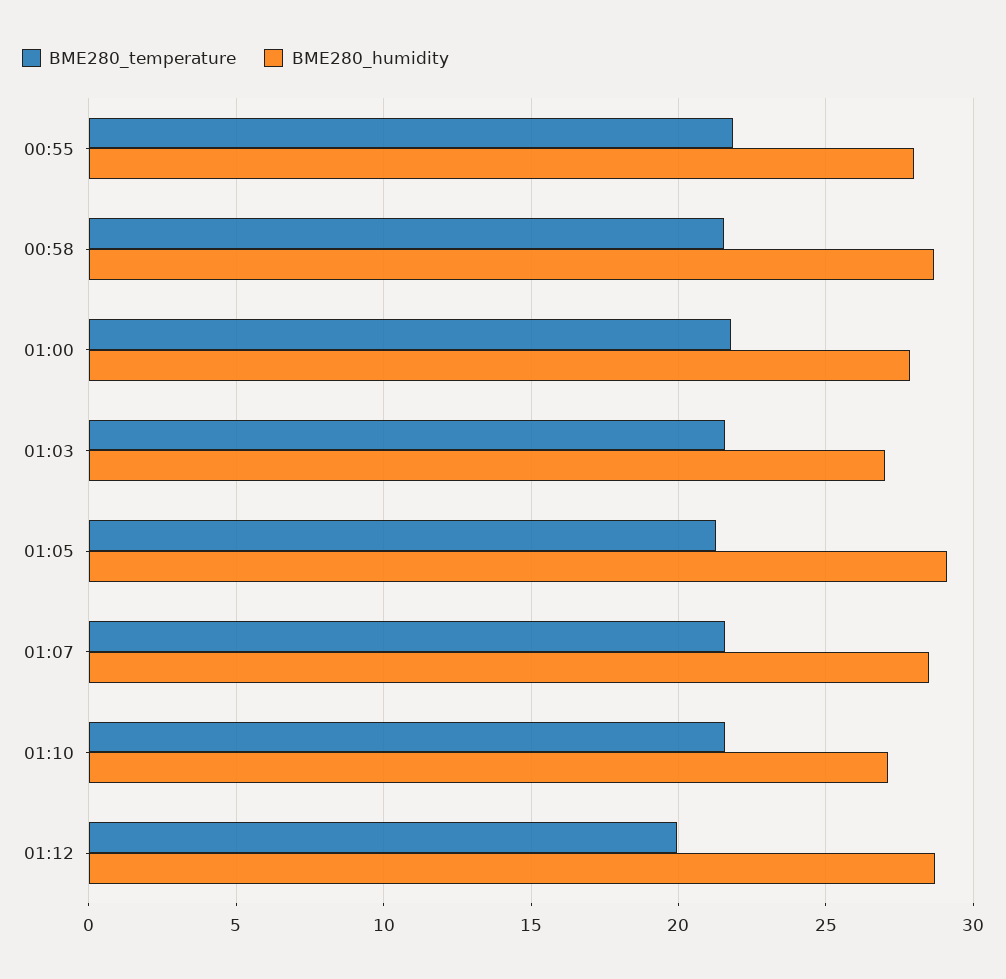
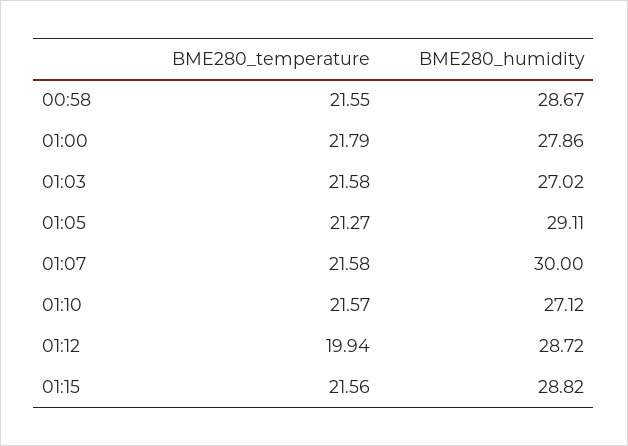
BME280_temperature, 00:55: 22 -> none
BME280_humidity, 00:55: 28 -> none
BME280_humidity, 01:07: 28.5 -> 30
BME280_temperature, 01:15: none -> 21.56
BME280_humidity, 01:15: none -> 28.82

